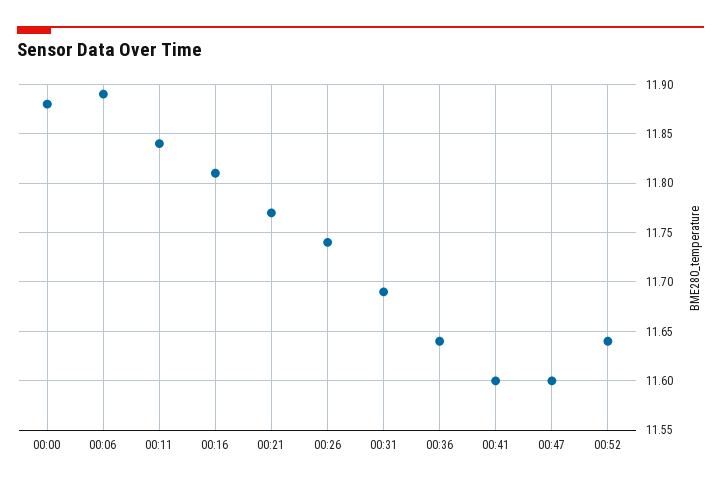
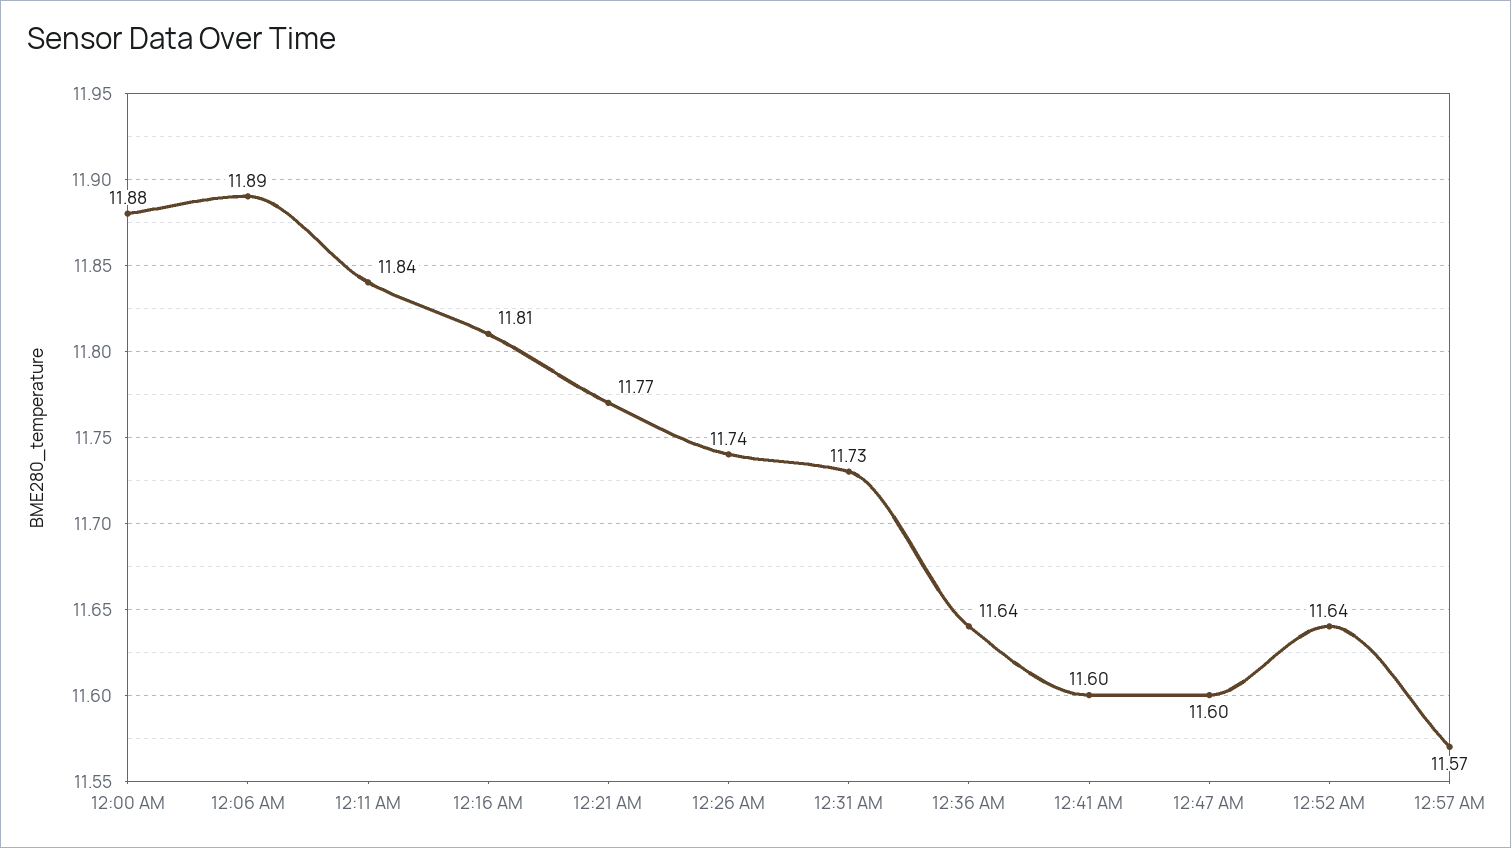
00:31: 11.69 -> 11.73
12:57 AM: none -> 11.57

